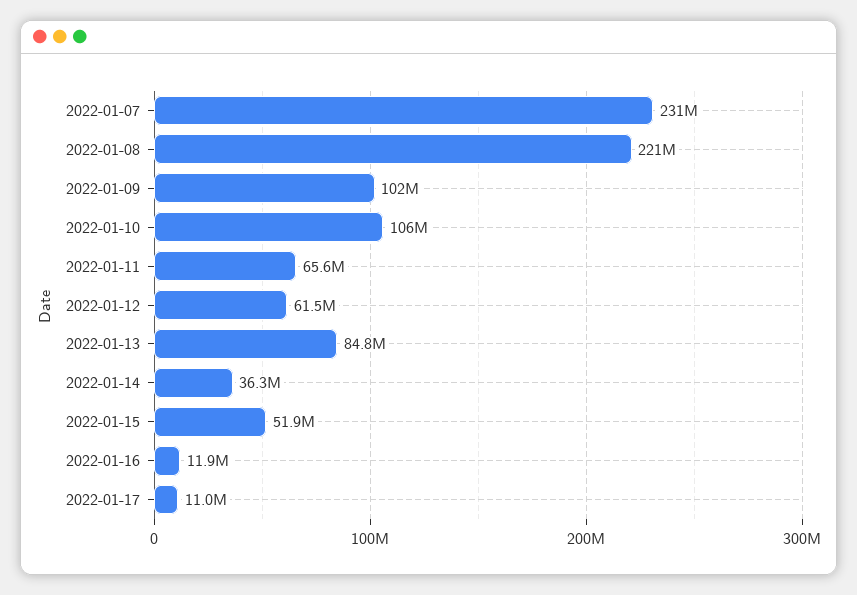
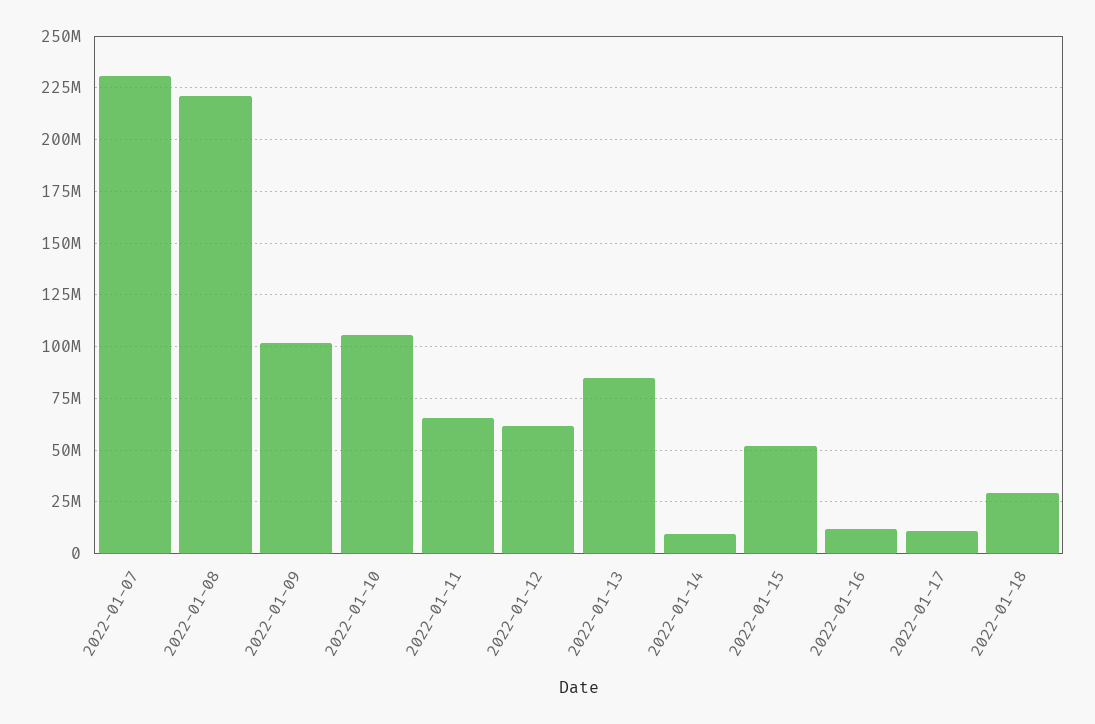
2022-01-14: 36300000 -> 10000000
2022-01-18: none -> 30000000

